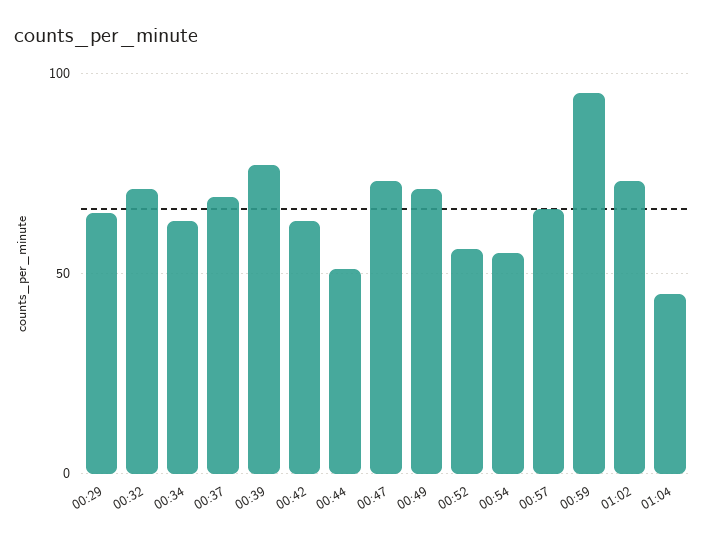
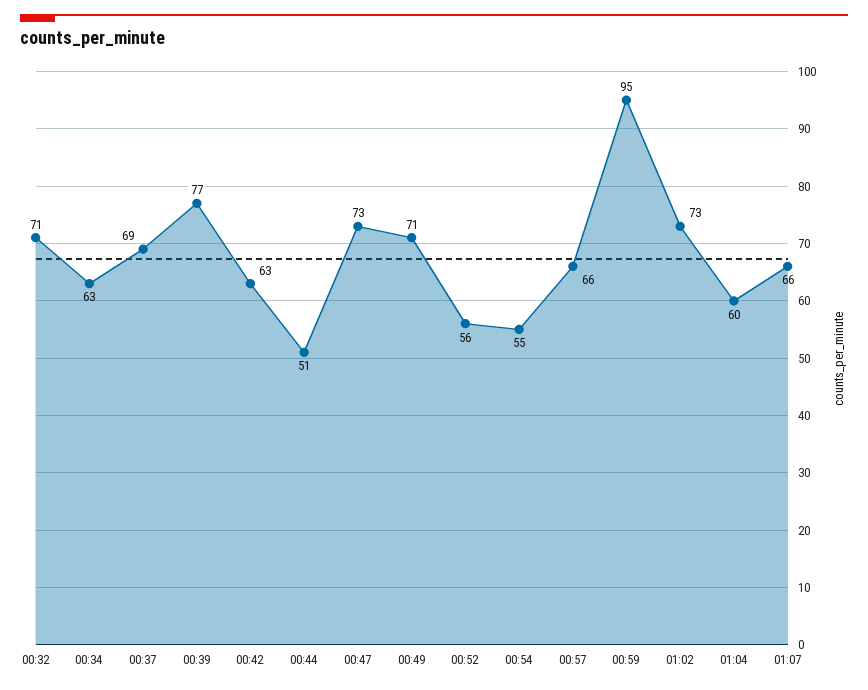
00:29: 65 -> none
01:04: 45 -> 60
01:07: none -> 66

